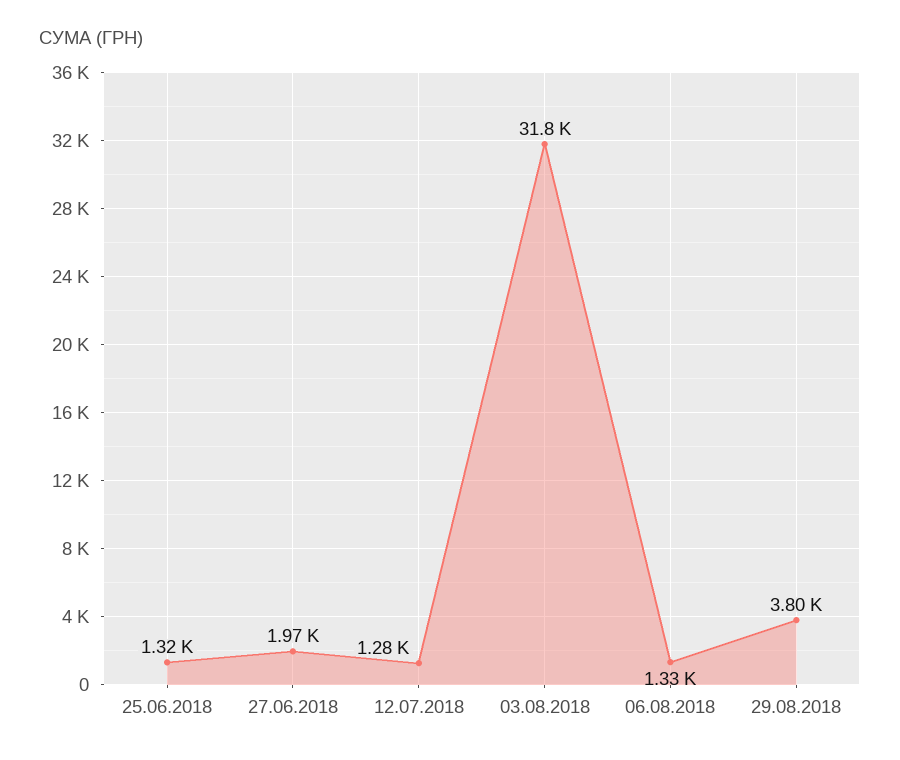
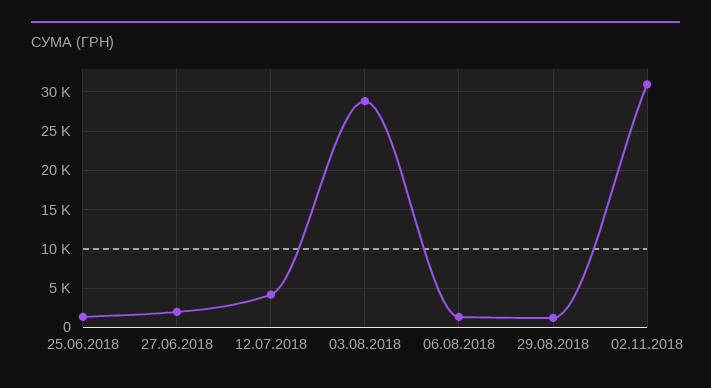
12.07.2018: 1280 -> 4000
03.08.2018: 31800 -> 29000
29.08.2018: 3800 -> 1000
02.11.2018: none -> 31000

